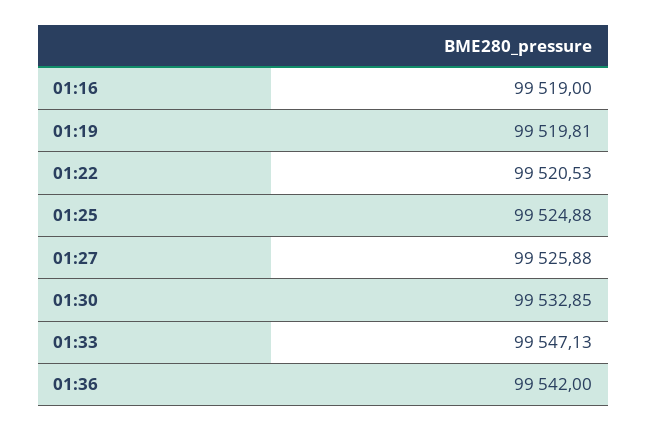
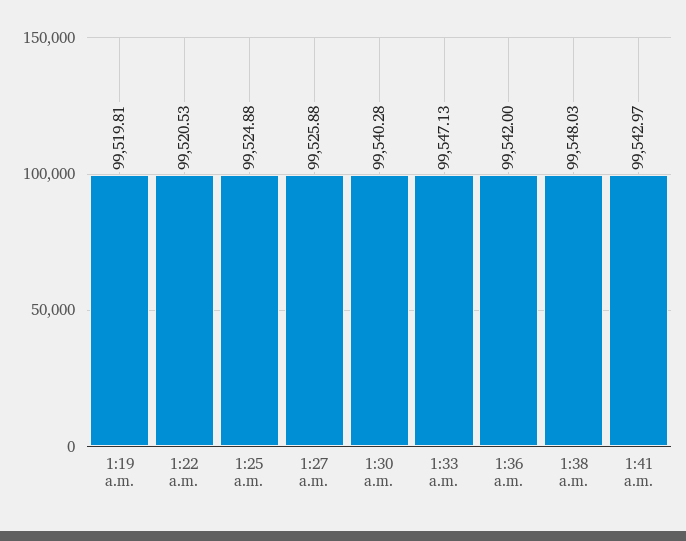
01:16: 99519 -> none
01:30: 99532.85 -> 99540.28
1:38 a.m.: none -> 99548.03
1:41 a.m.: none -> 99542.97

